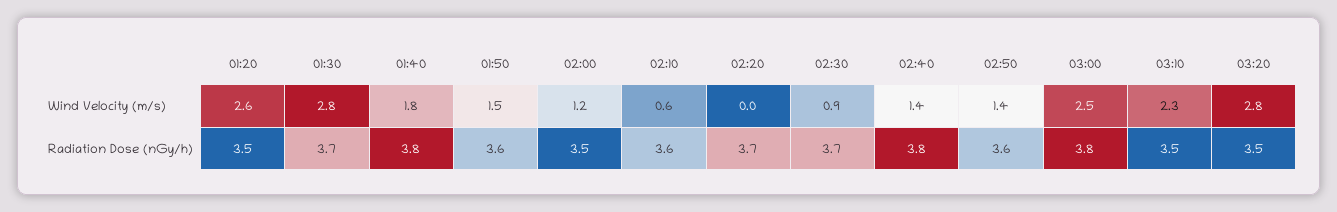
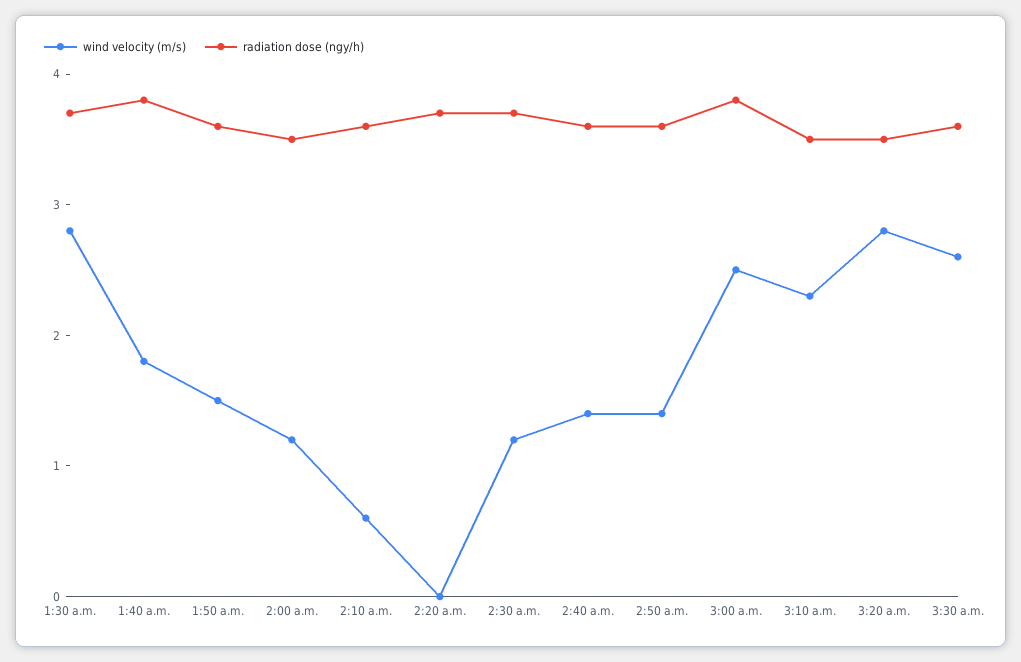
Wind Velocity (m/s), 01:20: 2.6 -> none
Wind Velocity (m/s), 02:30: 0.9 -> 1.2
Radiation Dose (nGy/h), 01:20: 3.5 -> none
Radiation Dose (nGy/h), 02:40: 3.8 -> 3.6
Wind Velocity (m/s), 3:30 a.m.: none -> 2.6
Radiation Dose (nGy/h), 3:30 a.m.: none -> 3.6

